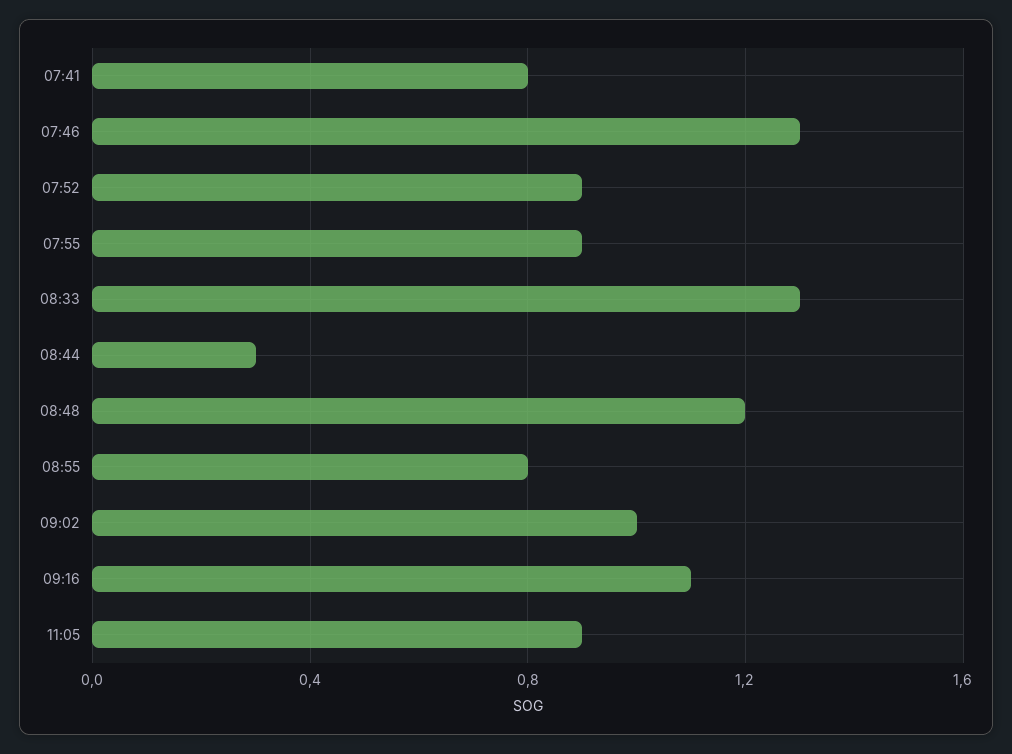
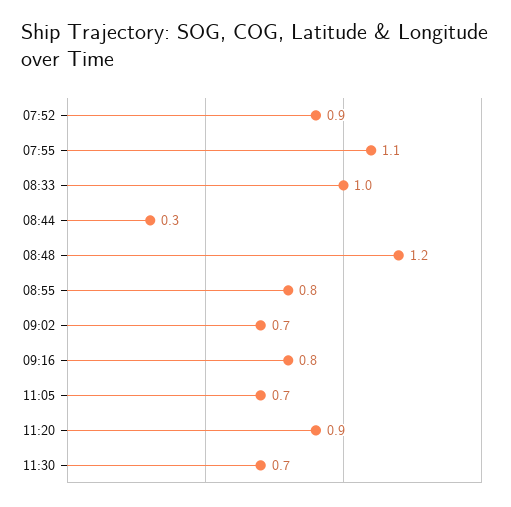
07:41: 0.8 -> none
07:46: 1.3 -> none
07:55: 0.9 -> 1.1
08:33: 1.3 -> 1
09:02: 1 -> 0.7
09:16: 1.1 -> 0.8
11:05: 0.9 -> 0.7
11:20: none -> 0.9
11:30: none -> 0.7

